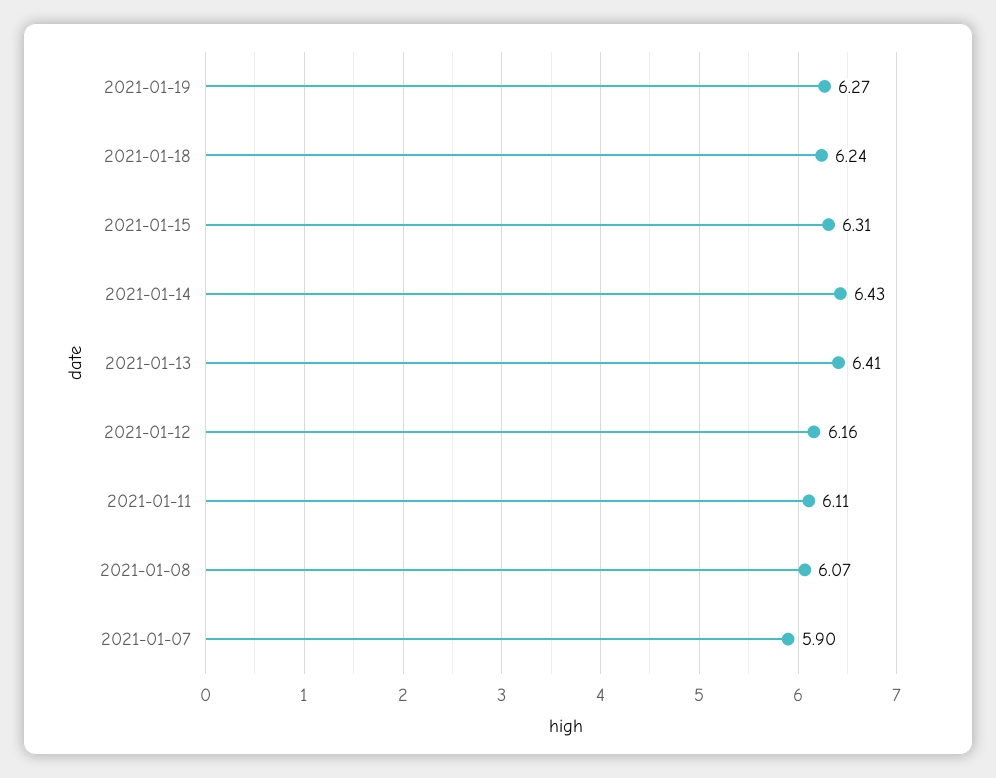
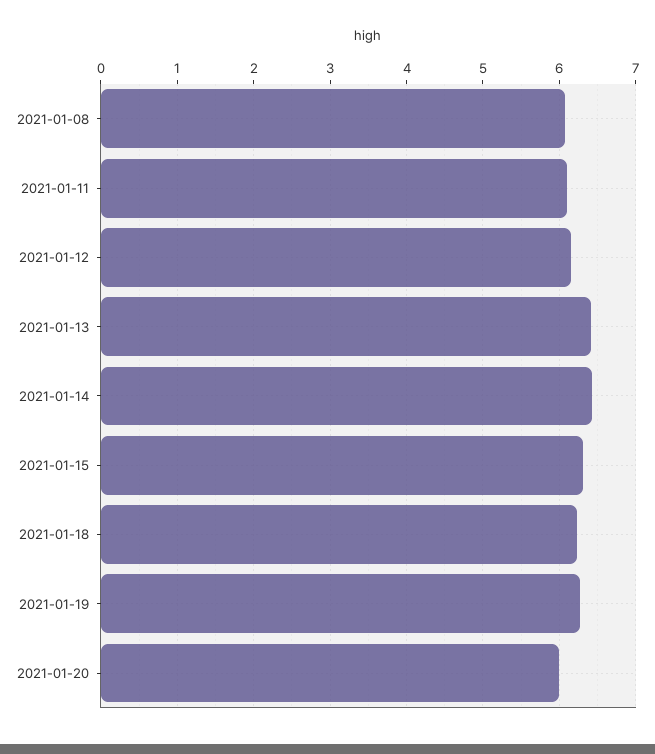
2021-01-07: 5.9 -> none
2021-01-20: none -> 6

